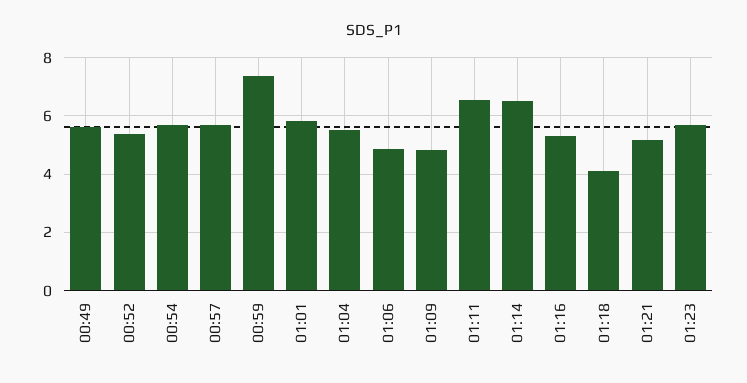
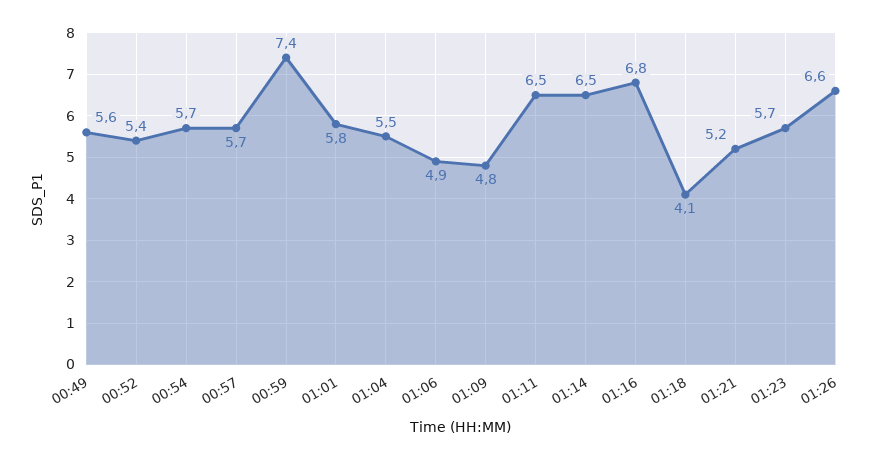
01:16: 5.25 -> 6.8
01:26: none -> 6.6

